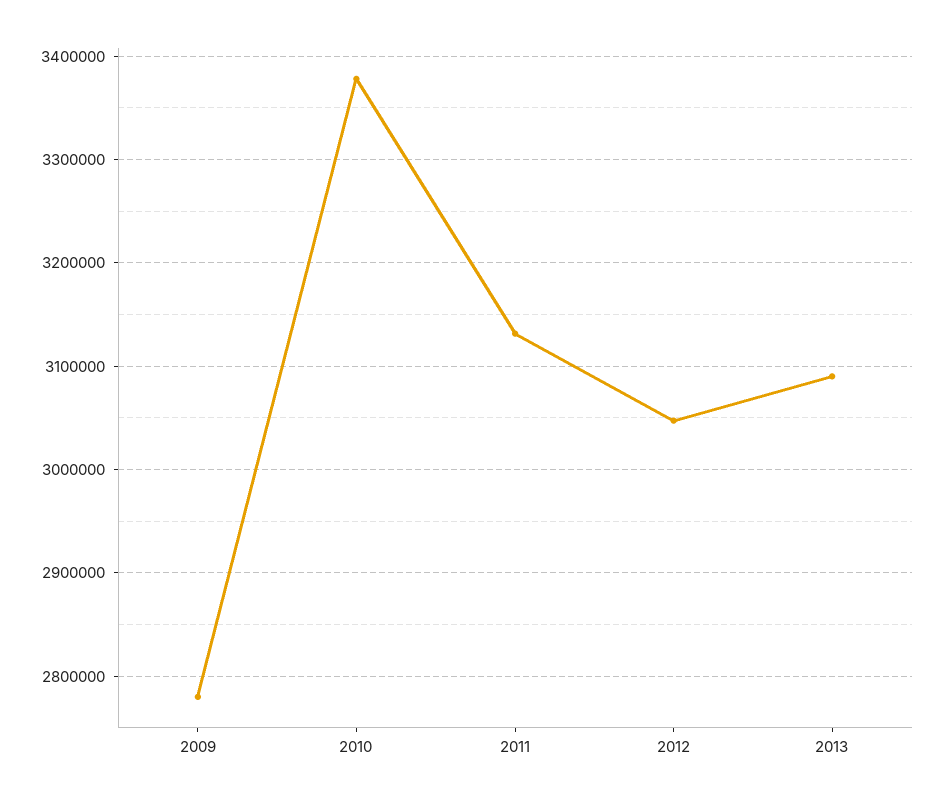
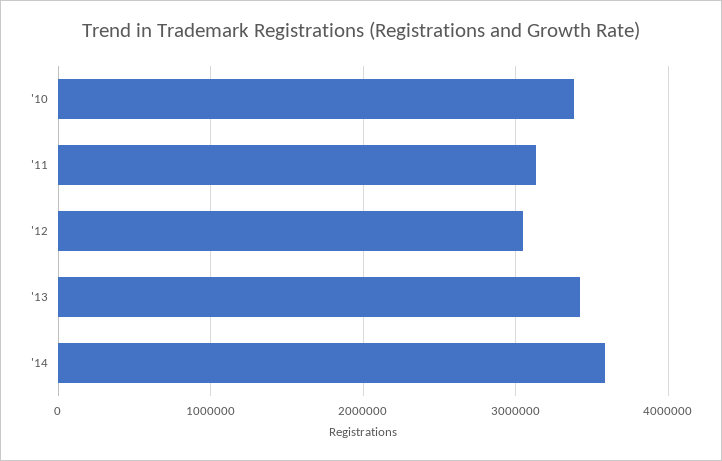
2009: 2780000 -> none
2013: 3090000 -> 3400000
'14: none -> 3600000

